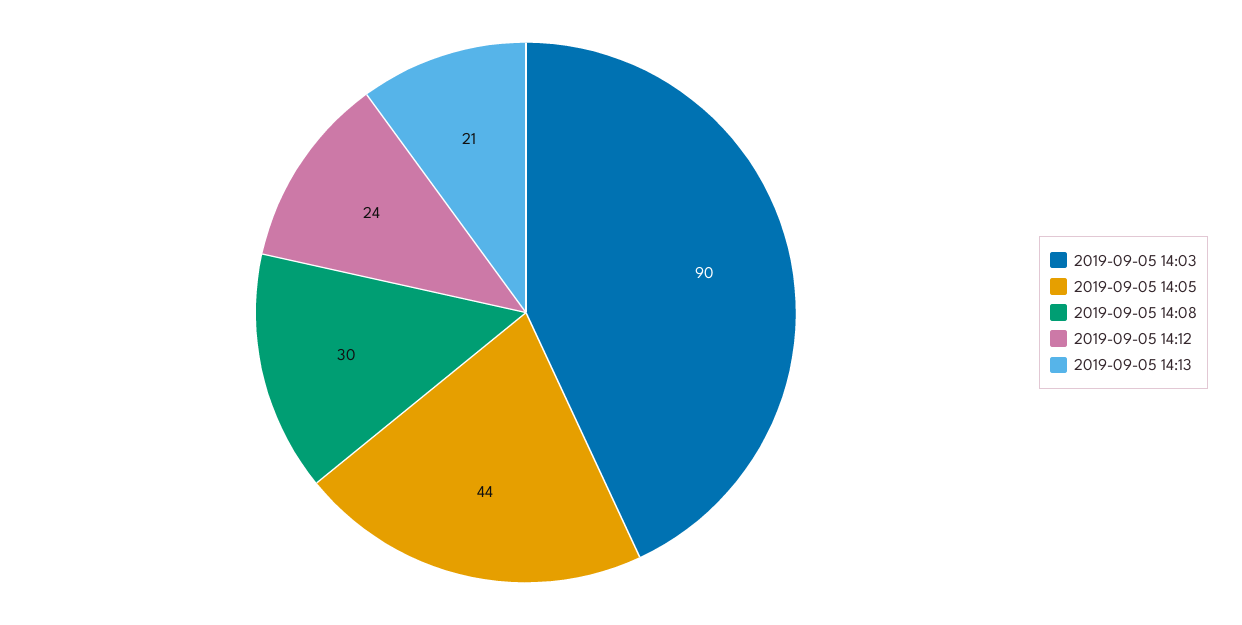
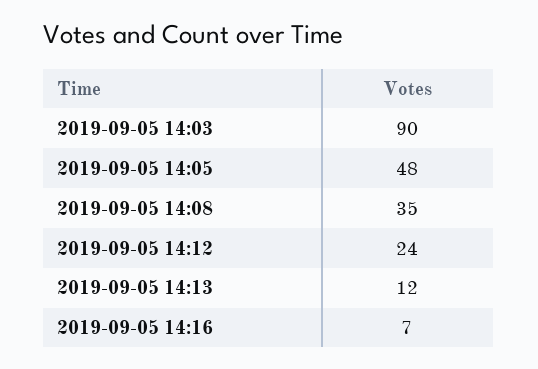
2019-09-05 14:05: 44 -> 48
2019-09-05 14:08: 30 -> 35
2019-09-05 14:13: 21 -> 12
2019-09-05 14:16: none -> 7

